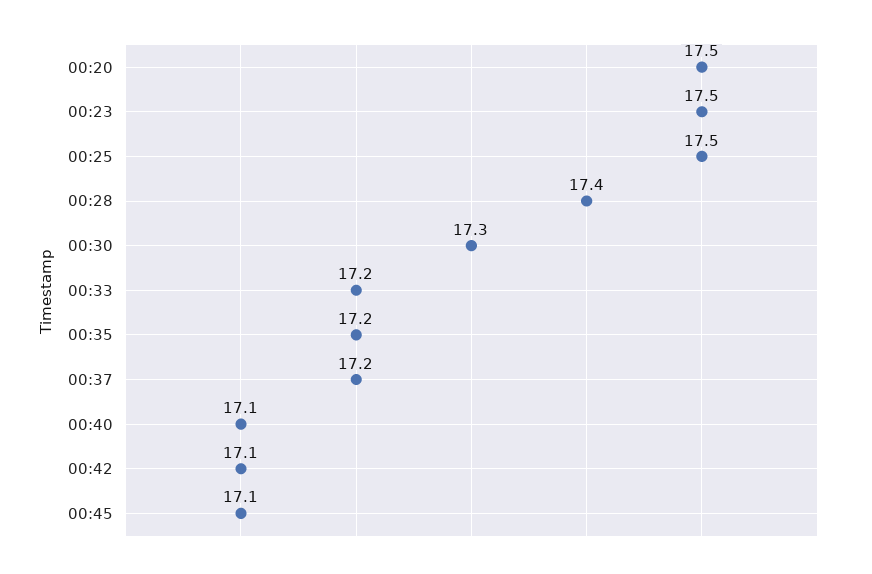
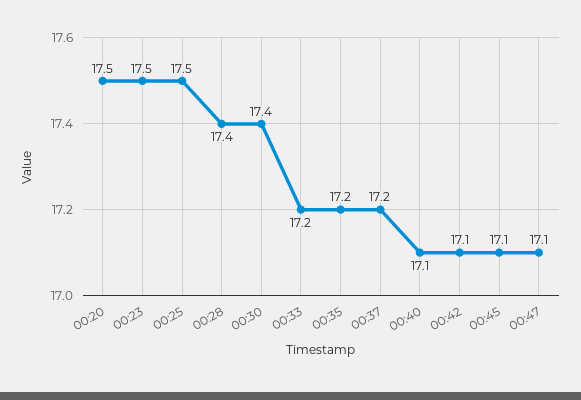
00:30: 17.3 -> 17.4
00:47: none -> 17.1

